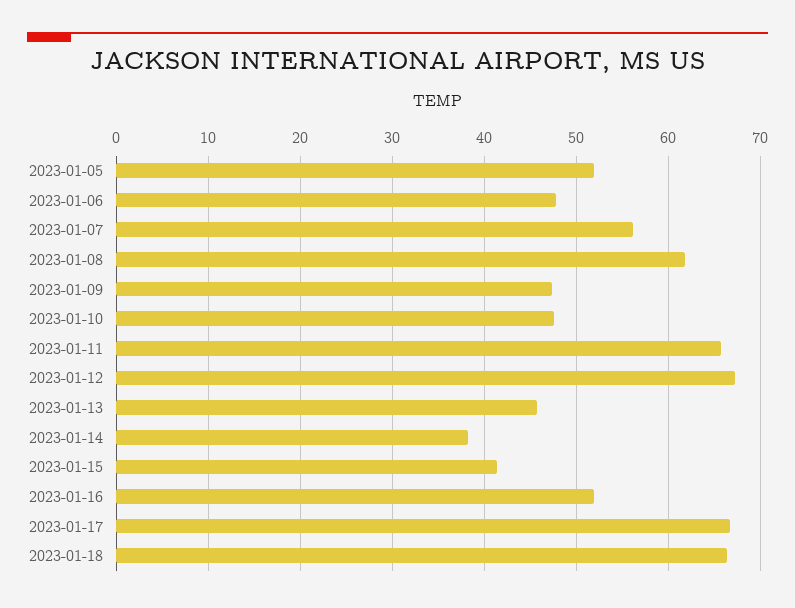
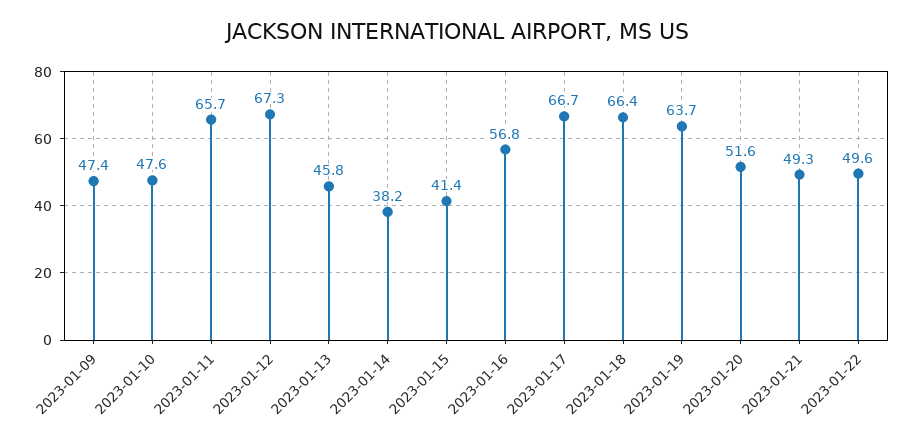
2023-01-05: 52 -> none
2023-01-06: 48 -> none
2023-01-07: 56 -> none
2023-01-08: 62 -> none
2023-01-16: 52 -> 56.8
2023-01-19: none -> 63.7
2023-01-20: none -> 51.6
2023-01-21: none -> 49.3
2023-01-22: none -> 49.6

